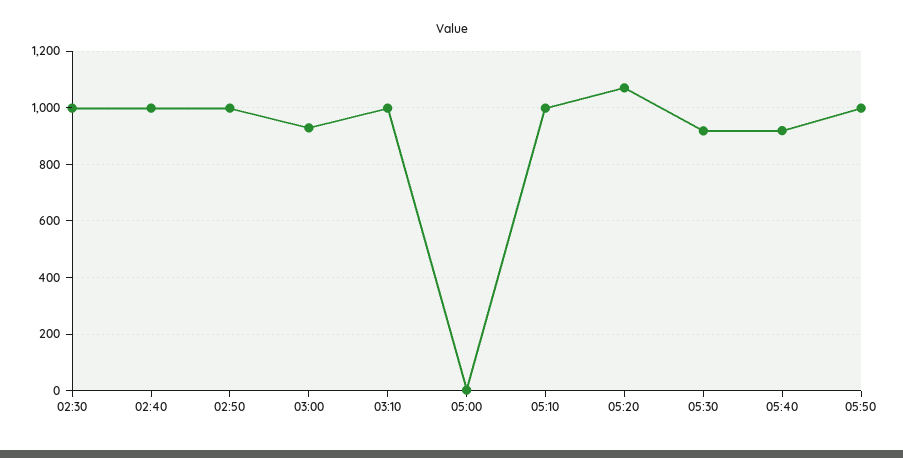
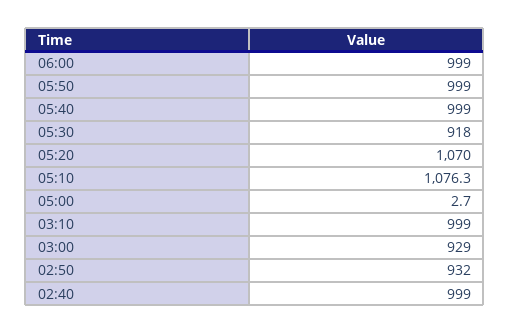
02:30: 1000 -> none
02:50: 1000 -> 932
05:10: 1000 -> 1076.3
05:40: 925 -> 999
06:00: none -> 999

